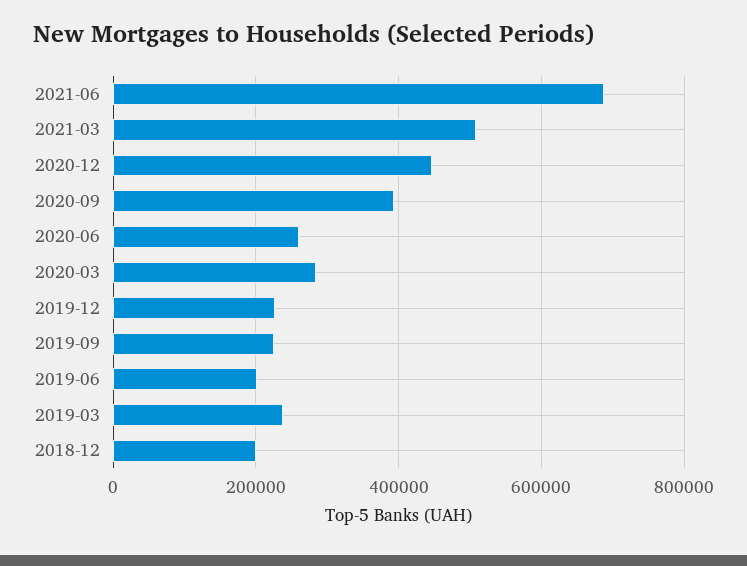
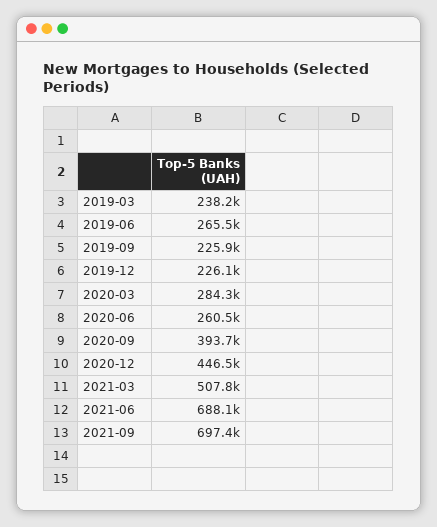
2019-06: 200000 -> 265500
2018-12: 200000 -> none
2021-09: none -> 697400

